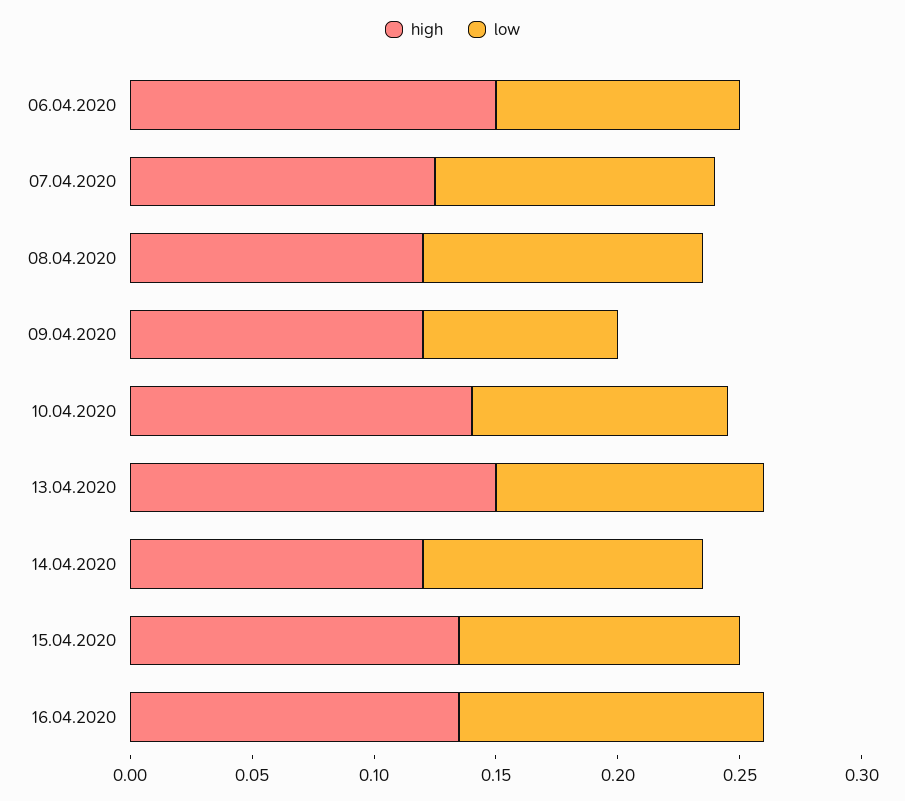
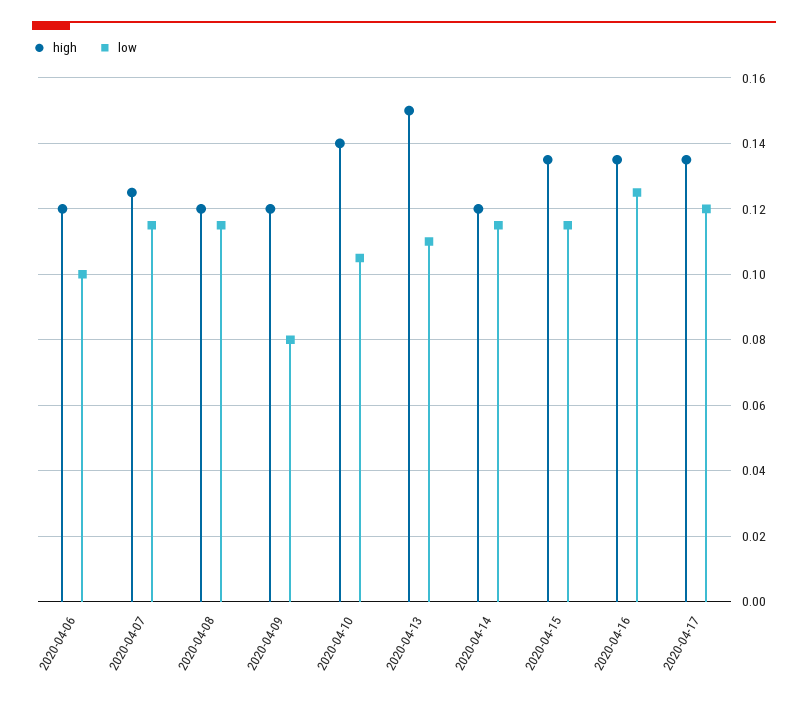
high, 06.04.2020: 0.15 -> 0.12
high, 2020-04-17: none -> 0.135
low, 2020-04-17: none -> 0.12

